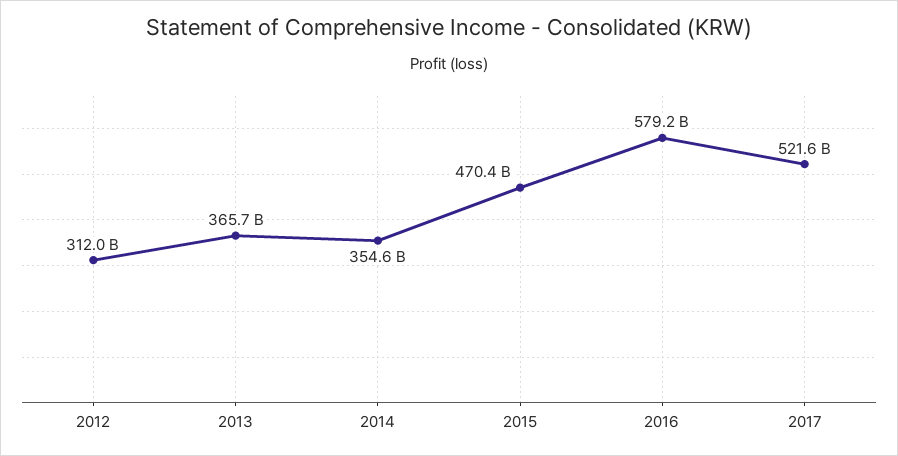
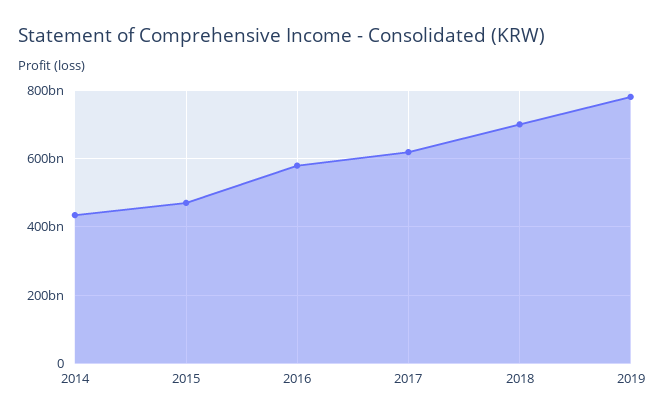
2012: 312000000000 -> none
2013: 365700000000 -> none
2014: 354600000000 -> 440000000000
2017: 521600000000 -> 620000000000
2018: none -> 700000000000
2019: none -> 780000000000

